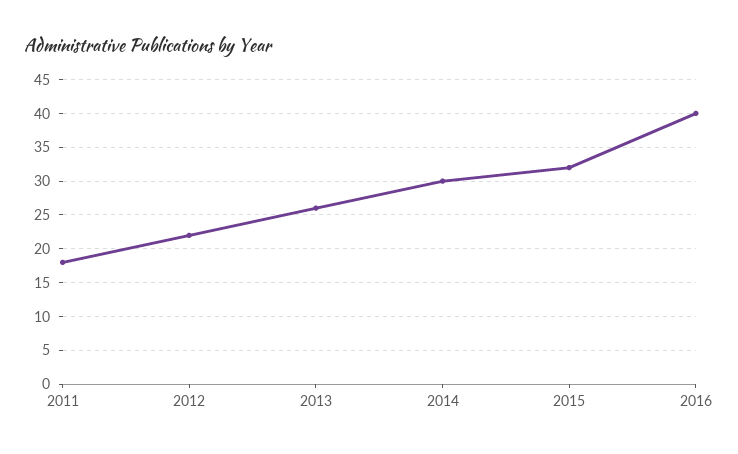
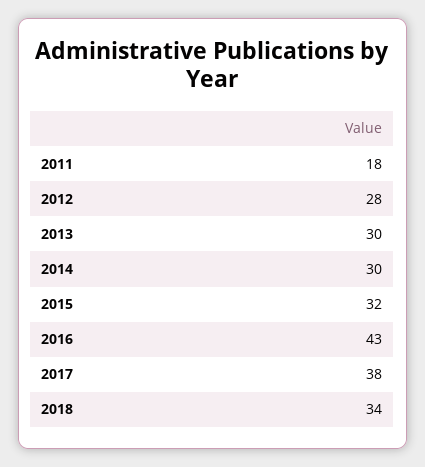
2012: 22 -> 28
2013: 26 -> 30
2016: 40 -> 43
2017: none -> 38
2018: none -> 34

